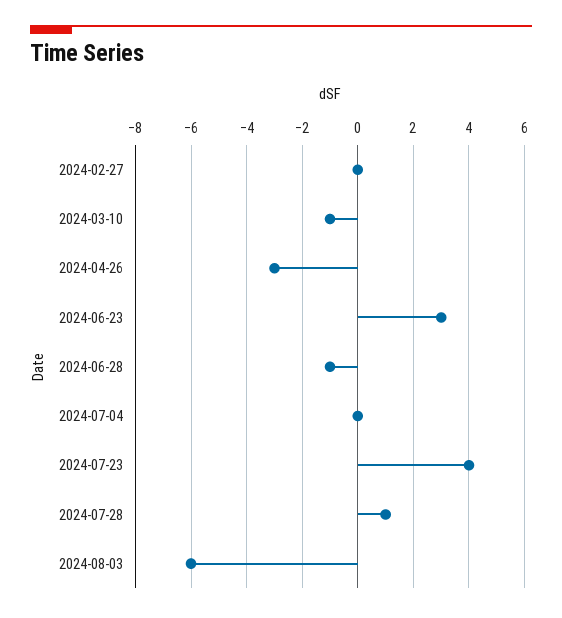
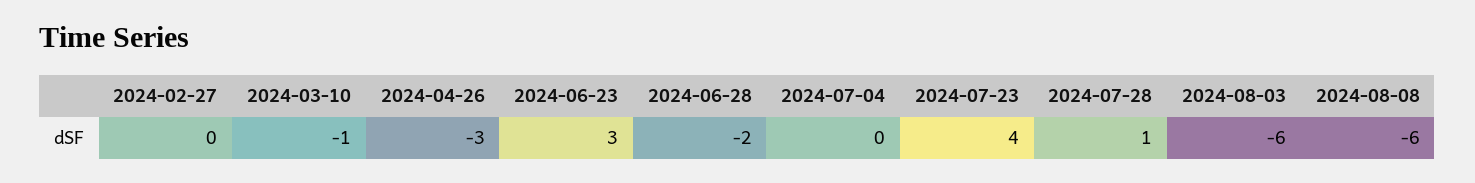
2024-06-28: -1 -> -2
2024-08-08: none -> -6

